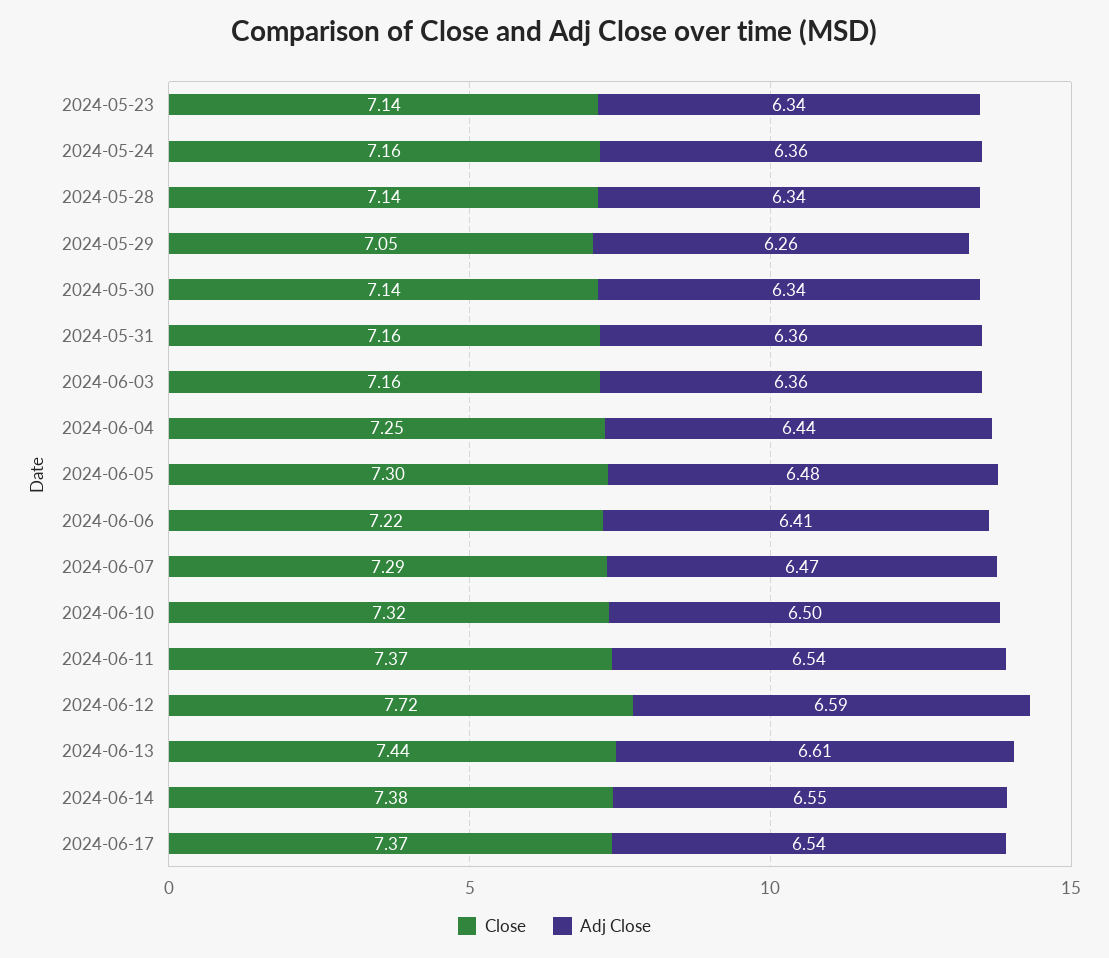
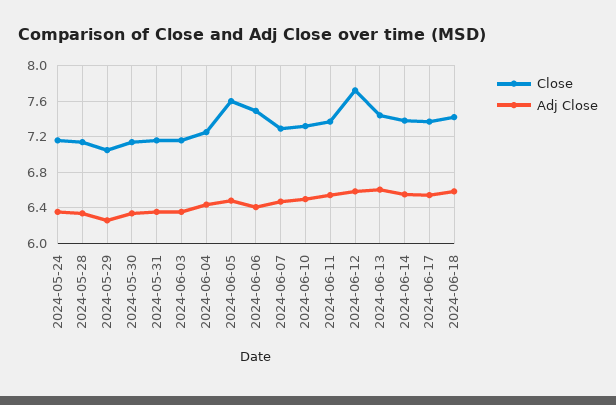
Close, 2024-05-23: 7.14 -> none
Adj Close, 2024-05-23: 6.34 -> none
Close, 2024-06-05: 7.3 -> 7.6
Close, 2024-06-06: 7.22 -> 7.5
Close, 2024-06-18: none -> 7.4
Adj Close, 2024-06-18: none -> 6.6

